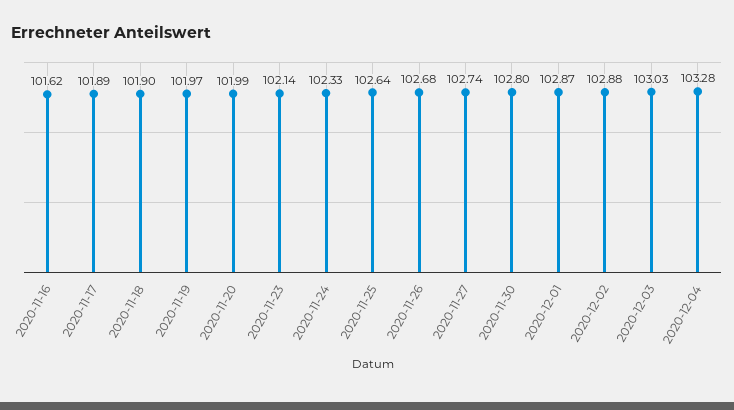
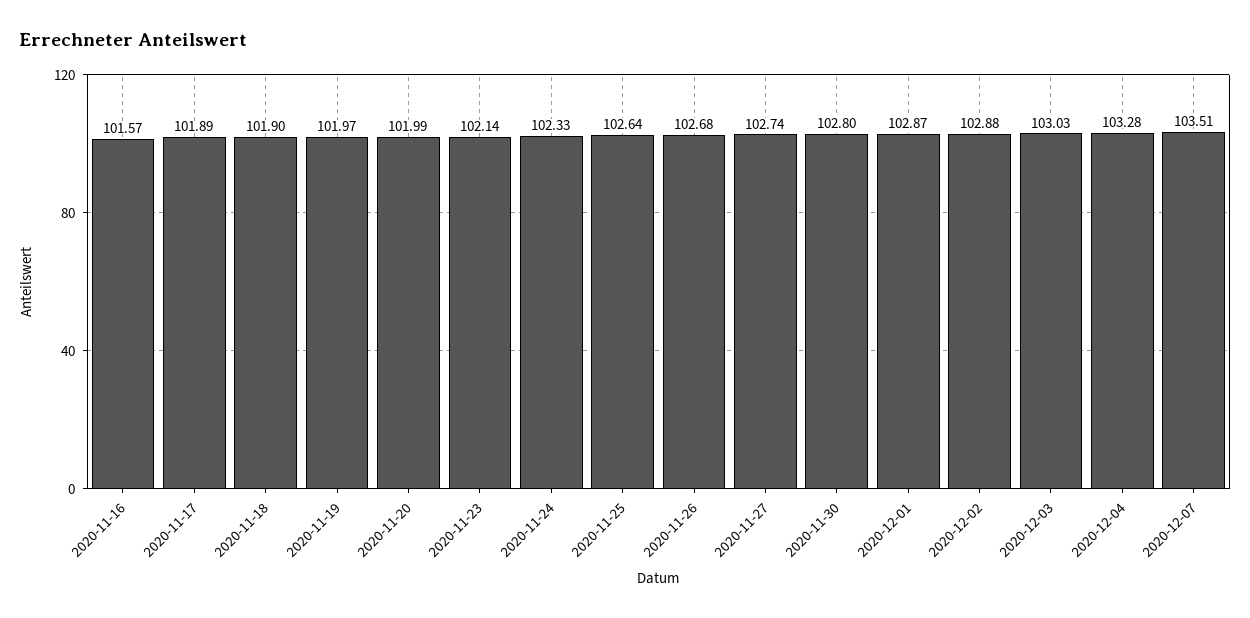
2020-11-16: 101.62 -> 101.57
2020-12-07: none -> 103.51

